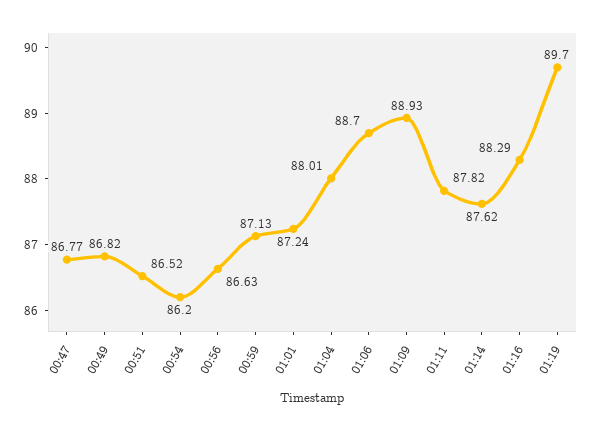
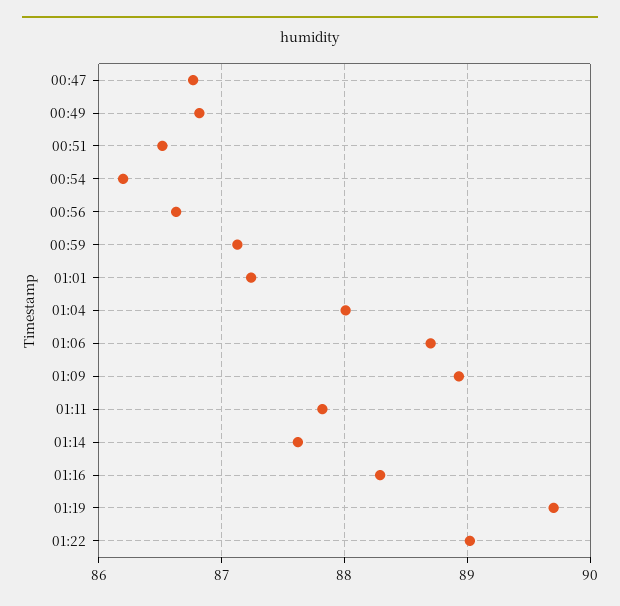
01:22: none -> 89

